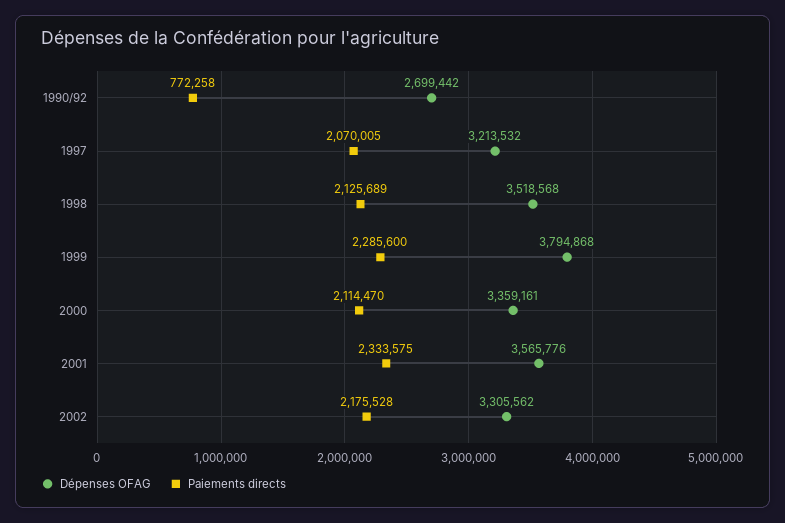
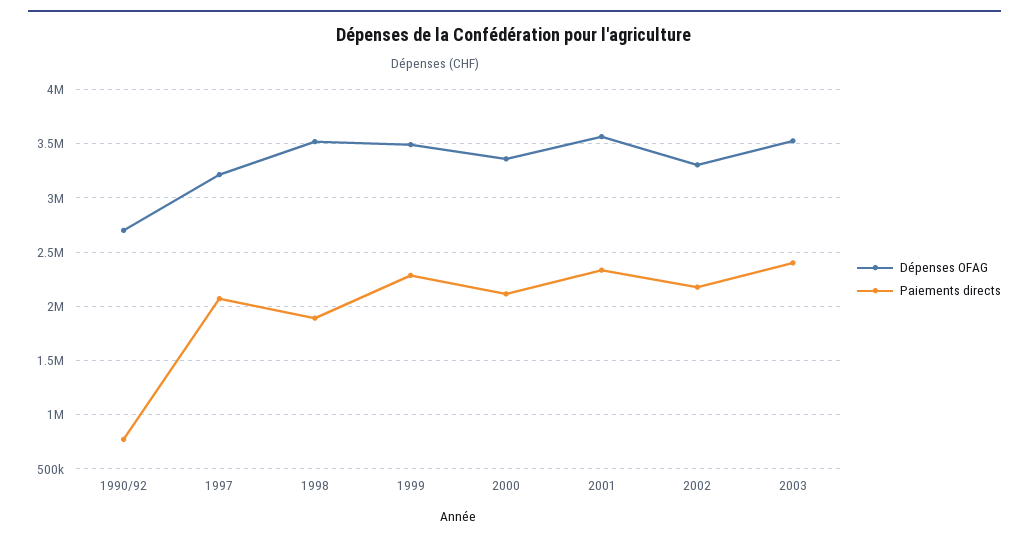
Paiements directs, 1998: 2125689 -> 1900000
Dépenses OFAG, 1999: 3794868 -> 3500000
Dépenses OFAG, 2003: none -> 3500000
Paiements directs, 2003: none -> 2400000

